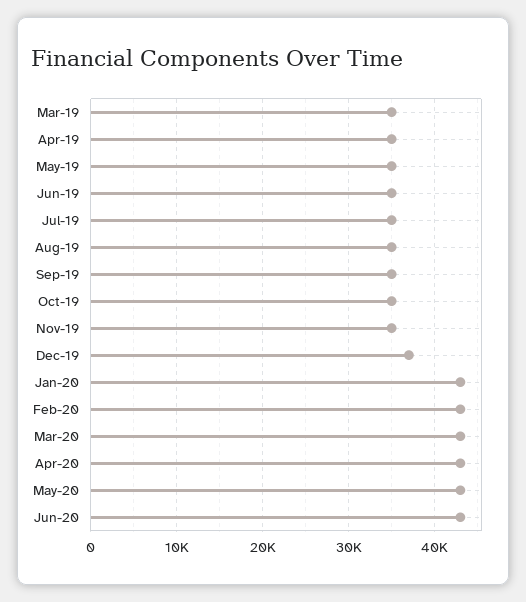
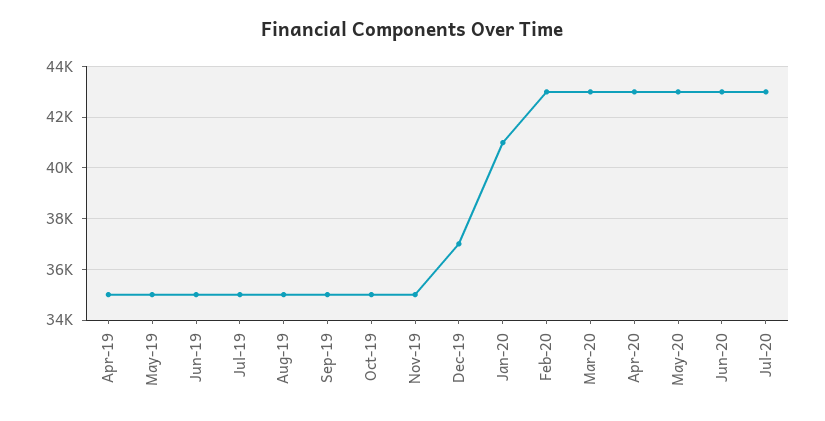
Mar-19: 35000 -> none
Jan-20: 43000 -> 41000
Jul-20: none -> 43000

